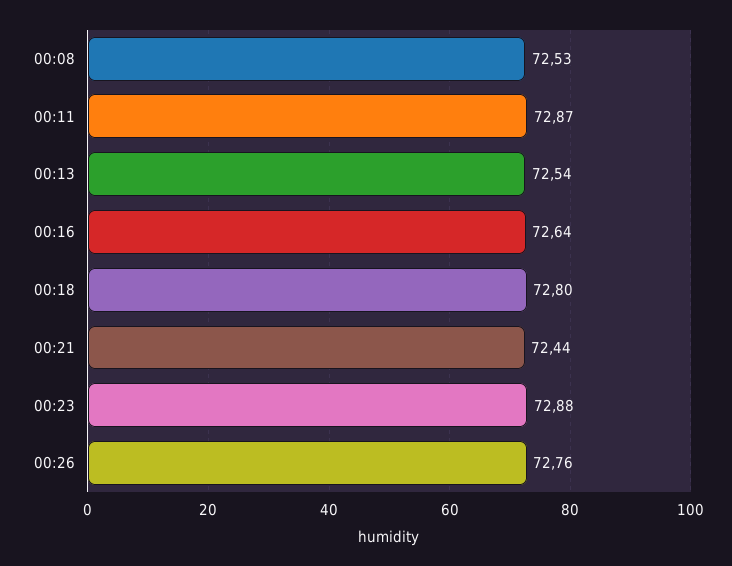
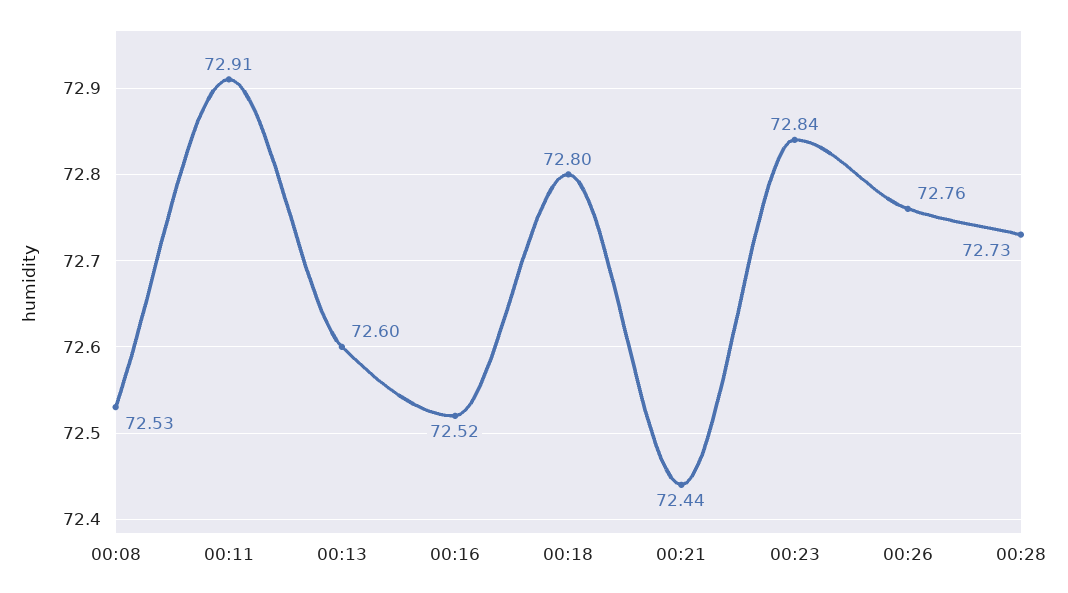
00:11: 72.87 -> 72.91
00:13: 72.54 -> 72.6
00:16: 72.64 -> 72.52
00:23: 72.88 -> 72.84
00:28: none -> 72.73

